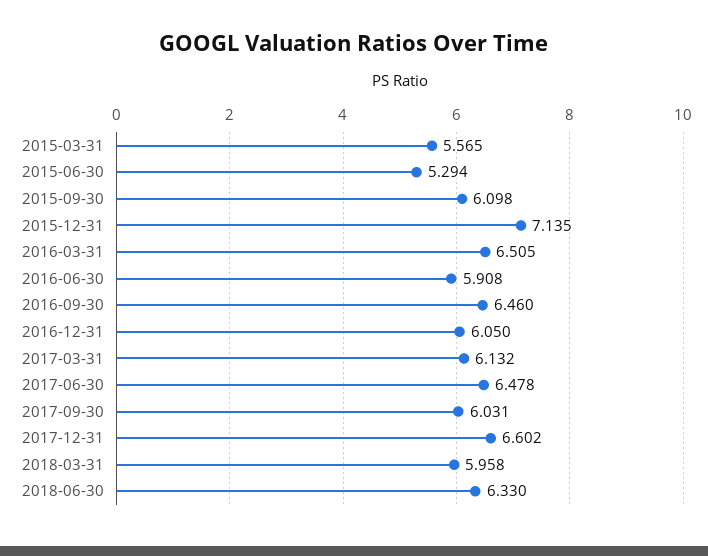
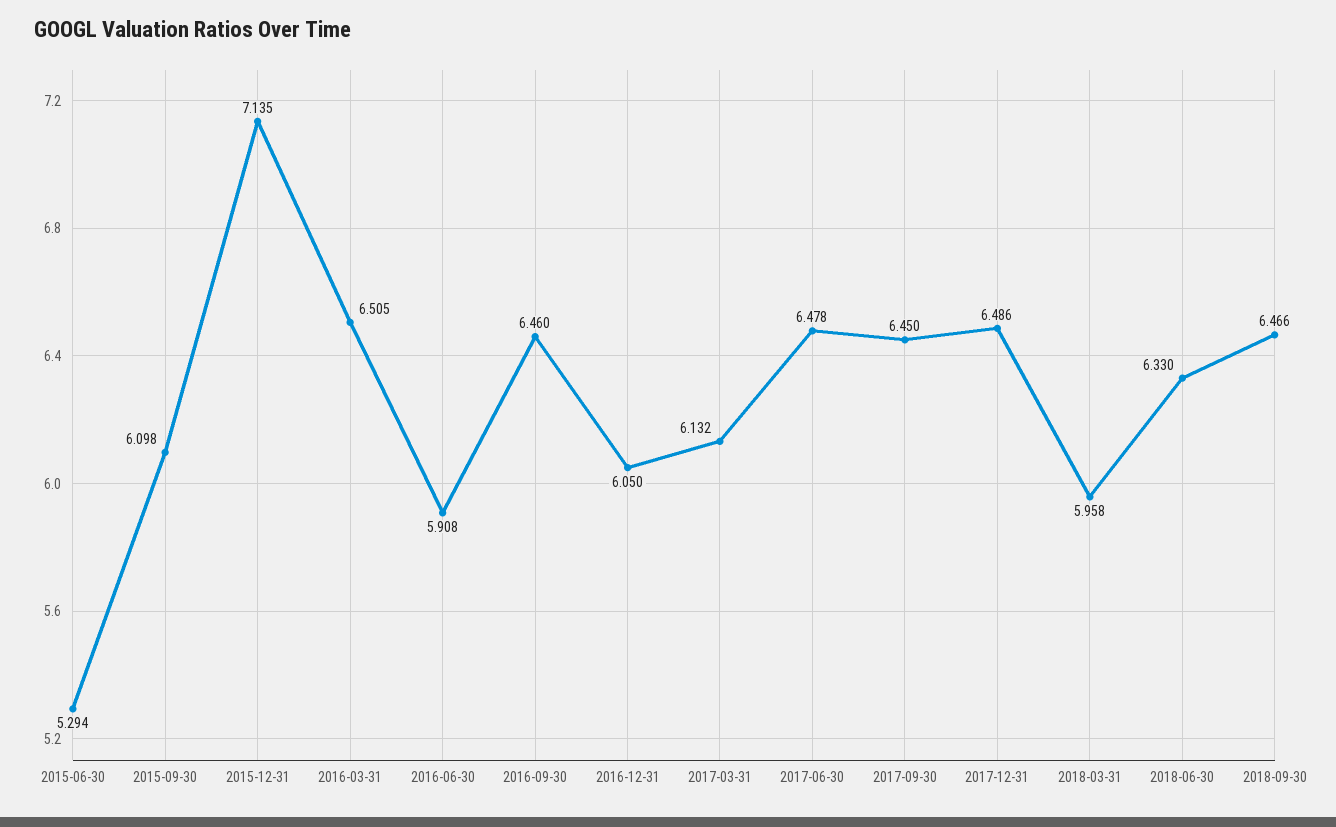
2015-03-31: 5.565 -> none
2017-09-30: 6.031 -> 6.45
2017-12-31: 6.602 -> 6.486
2018-09-30: none -> 6.466

